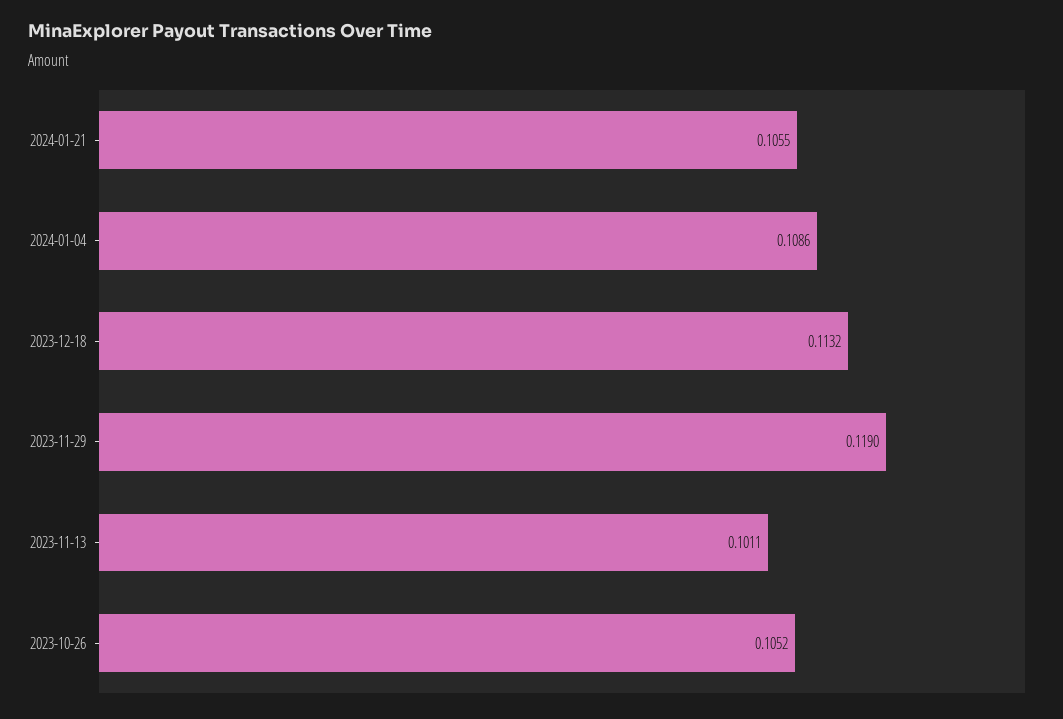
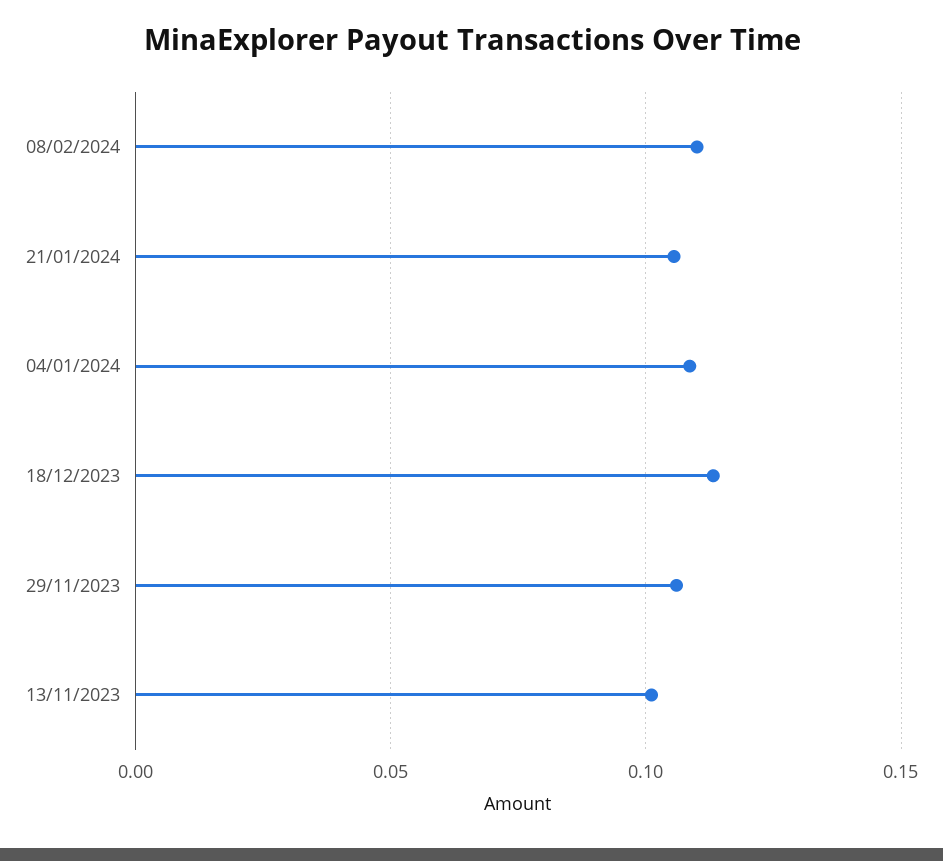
2023-11-29: 0.119 -> 0.105
2023-10-26: 0.1052 -> none
08/02/2024: none -> 0.11

